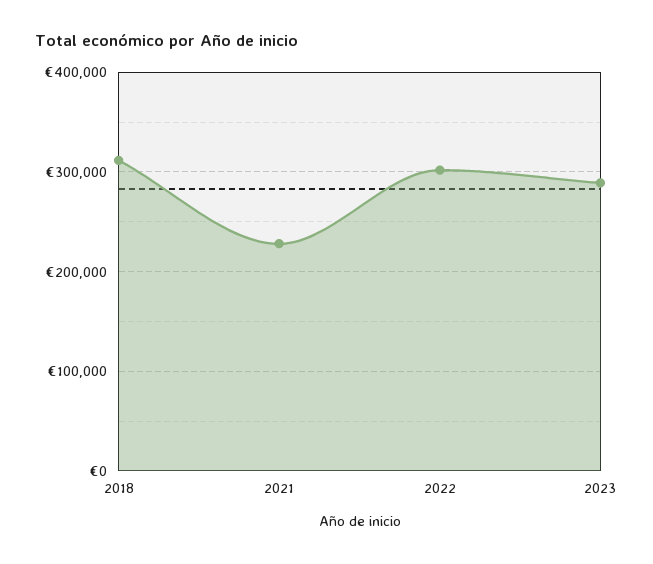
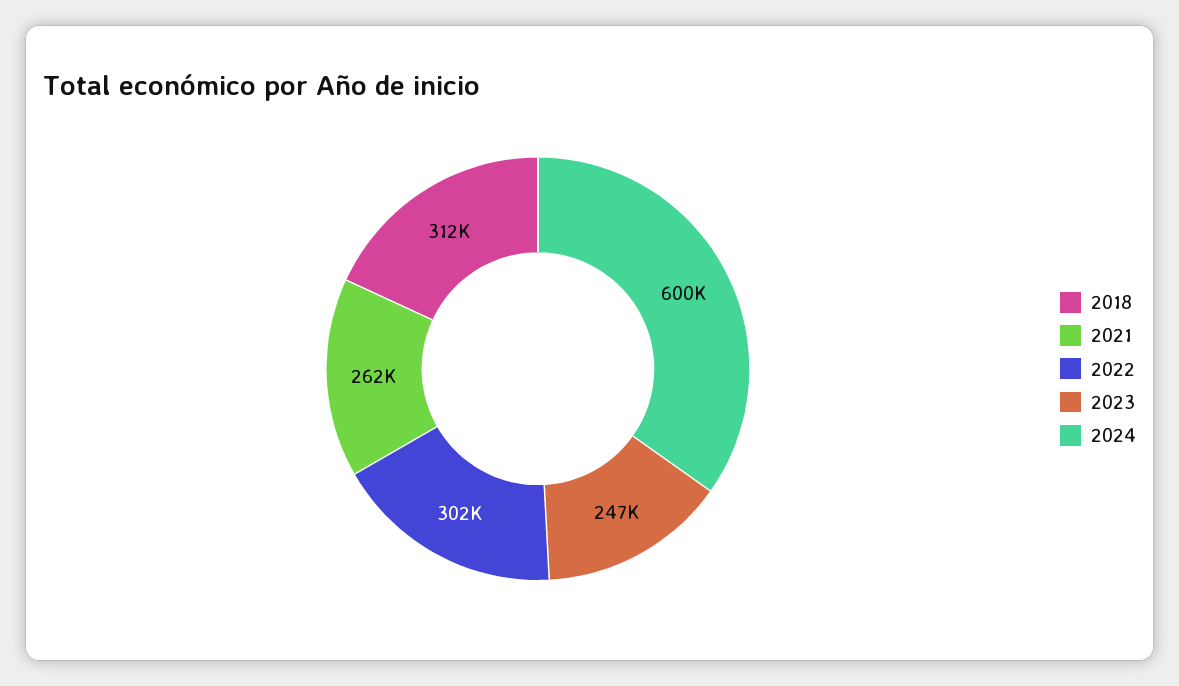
2021: 230000 -> 262000
2023: 290000 -> 247000
2024: none -> 600000

